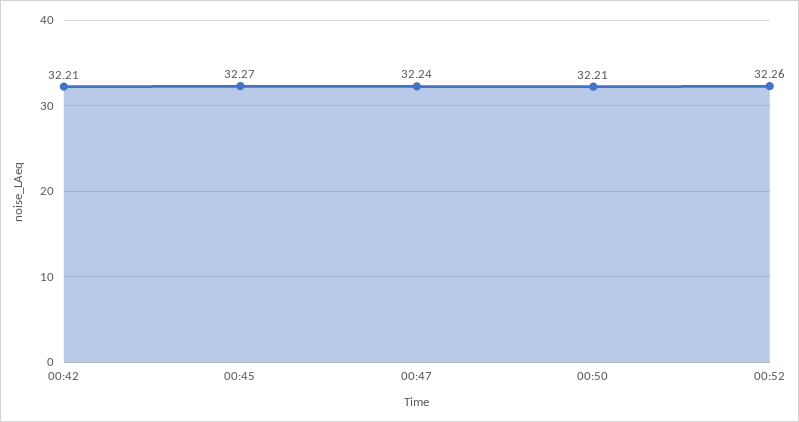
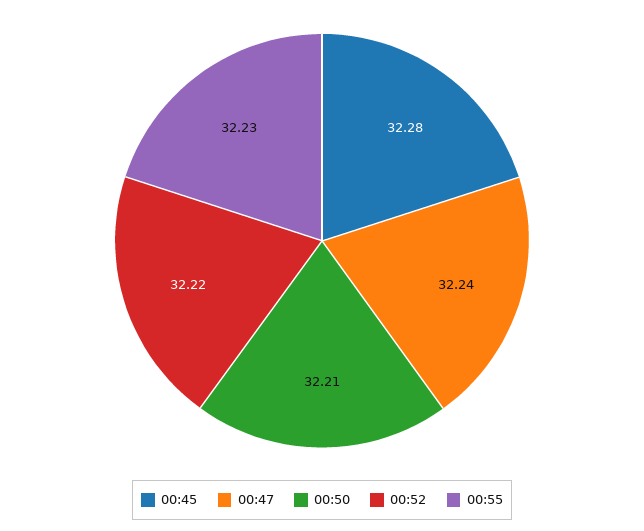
00:42: 32.21 -> none
00:45: 32.27 -> 32.28
00:52: 32.26 -> 32.22
00:55: none -> 32.23

